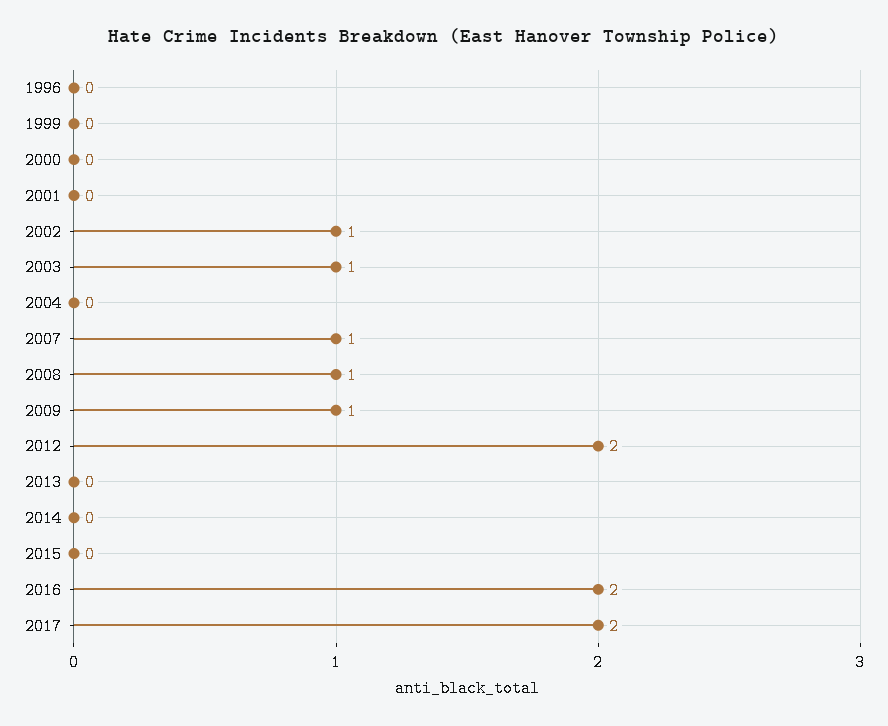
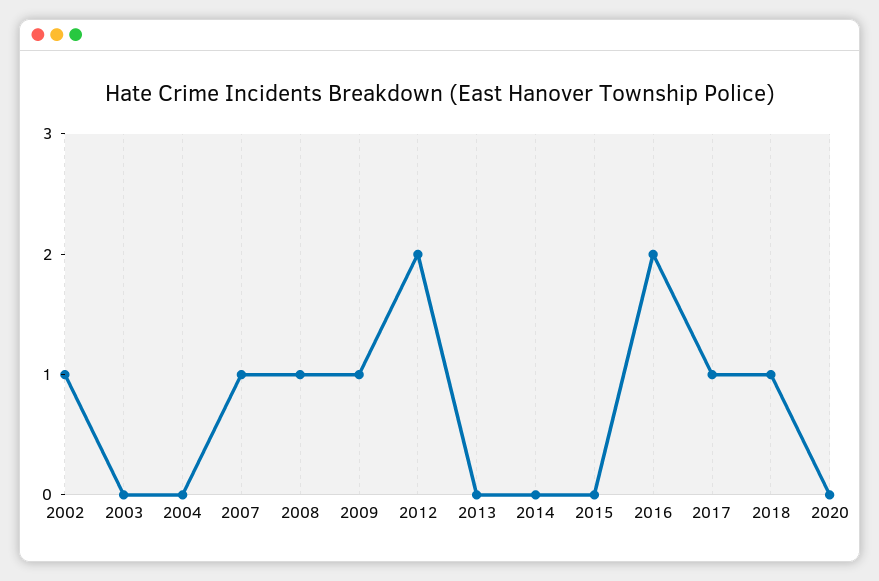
1996: 0 -> none
1999: 0 -> none
2000: 0 -> none
2001: 0 -> none
2003: 1 -> 0
2017: 2 -> 1
2018: none -> 1
2020: none -> 0

